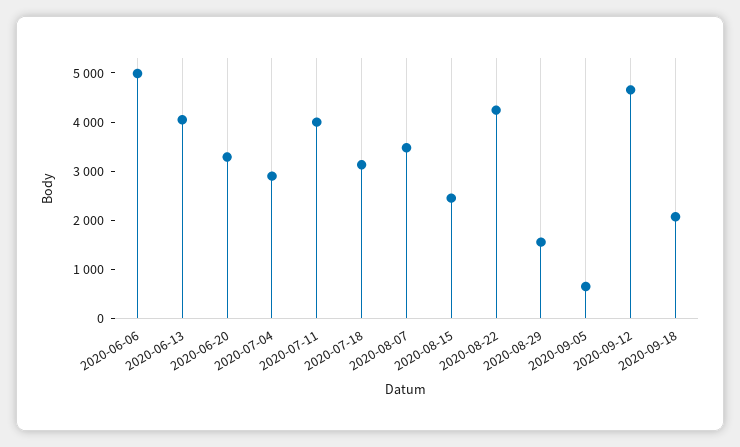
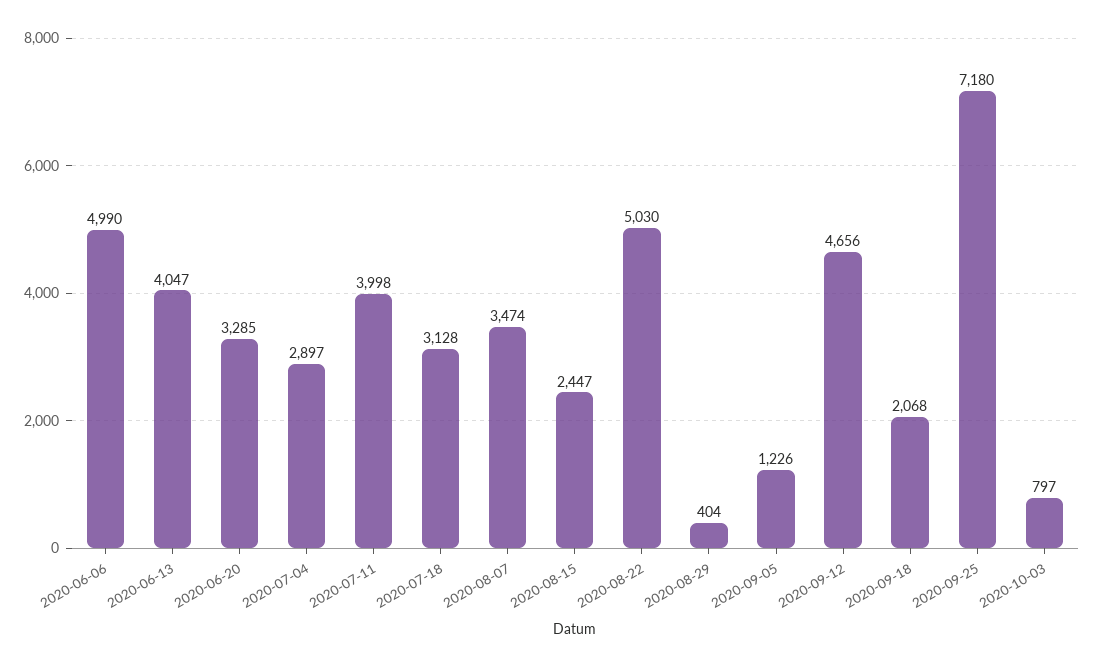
2020-08-22: 4200 -> 5030
2020-08-29: 1600 -> 404
2020-09-05: 600 -> 1226
2020-09-25: none -> 7180
2020-10-03: none -> 797

